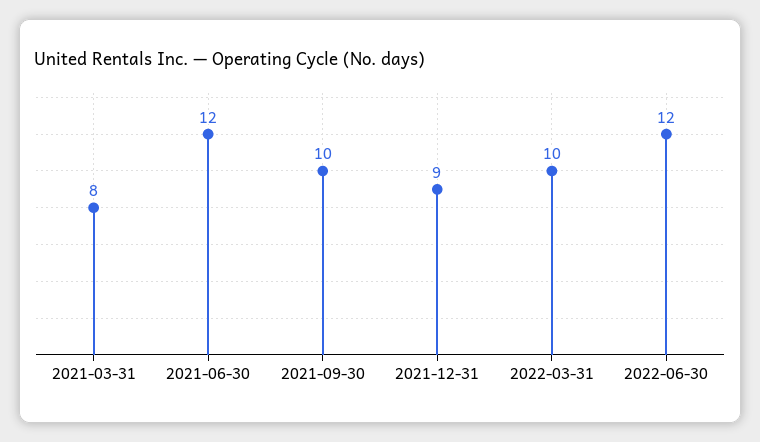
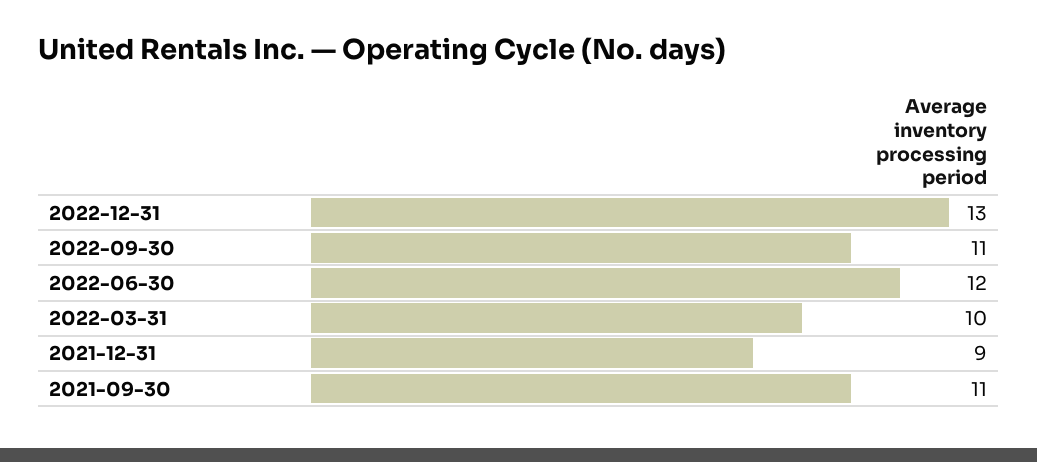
2021-03-31: 8 -> none
2021-06-30: 12 -> none
2021-09-30: 10 -> 11
2022-12-31: none -> 13
2022-09-30: none -> 11

